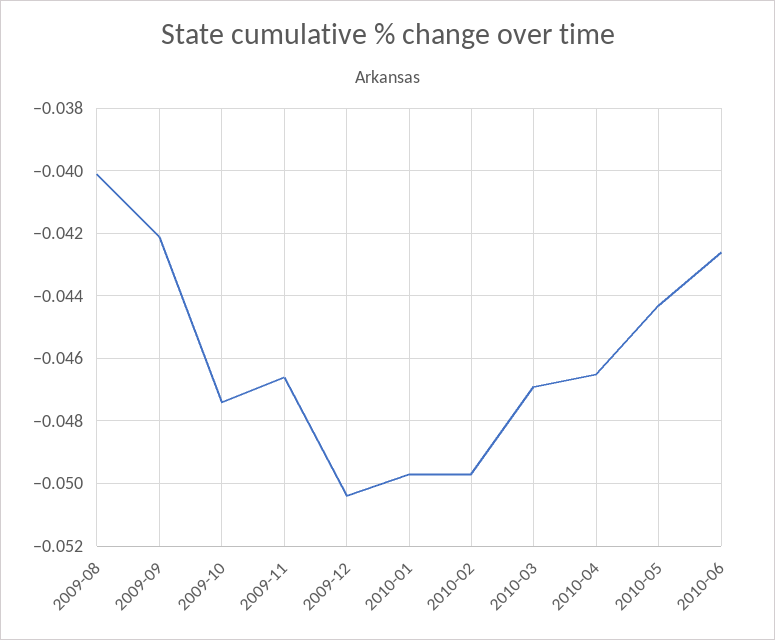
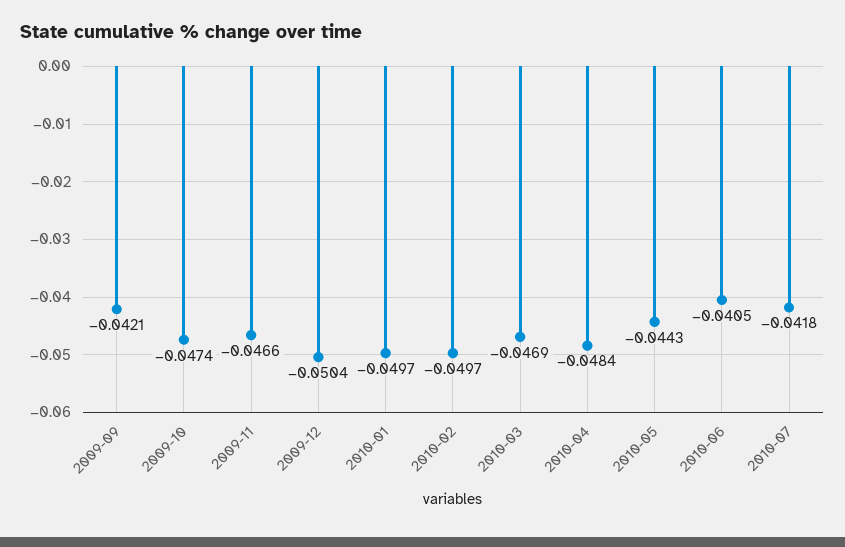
2009-08: -0.04 -> none
2010-04: -0.0465 -> -0.0484
2010-06: -0.0425 -> -0.0405
2010-07: none -> -0.0418

